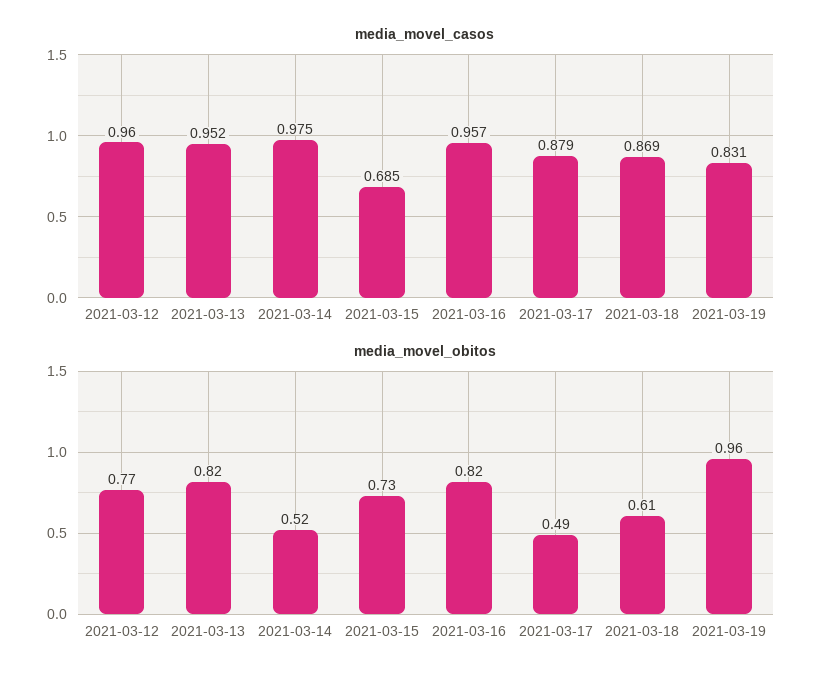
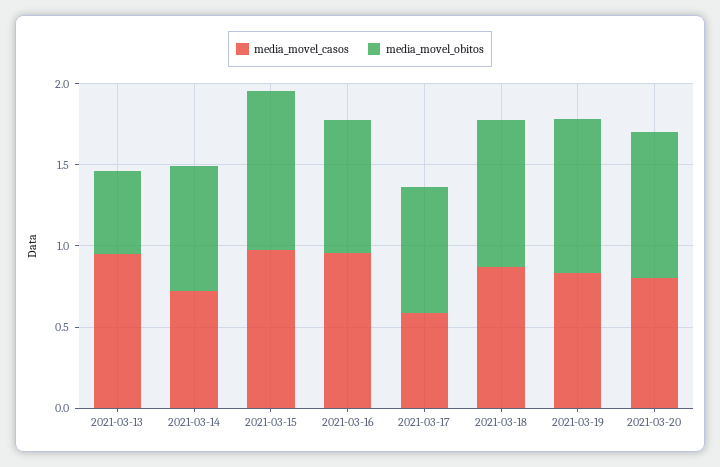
media_movel_casos, 2021-03-12: 0.96 -> none
media_movel_casos, 2021-03-14: 0.975 -> 0.7
media_movel_casos, 2021-03-15: 0.685 -> 1
media_movel_casos, 2021-03-17: 0.879 -> 0.6
media_movel_obitos, 2021-03-12: 0.77 -> none
media_movel_obitos, 2021-03-13: 0.82 -> 0.5
media_movel_obitos, 2021-03-14: 0.52 -> 0.8
media_movel_obitos, 2021-03-15: 0.73 -> 1
media_movel_obitos, 2021-03-17: 0.49 -> 0.8
media_movel_obitos, 2021-03-18: 0.61 -> 0.9
media_movel_casos, 2021-03-20: none -> 0.8
media_movel_obitos, 2021-03-20: none -> 0.9

